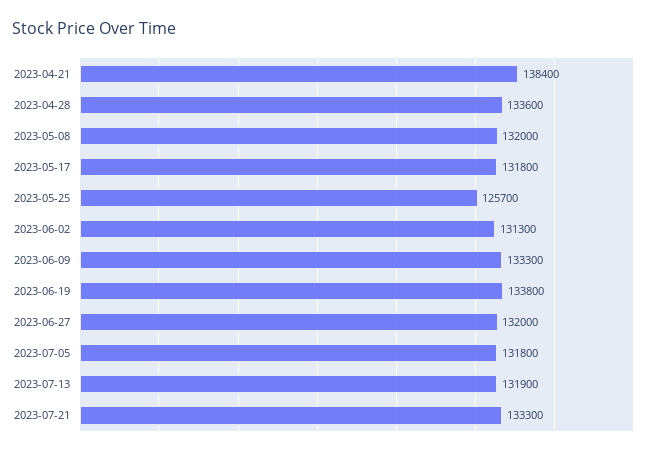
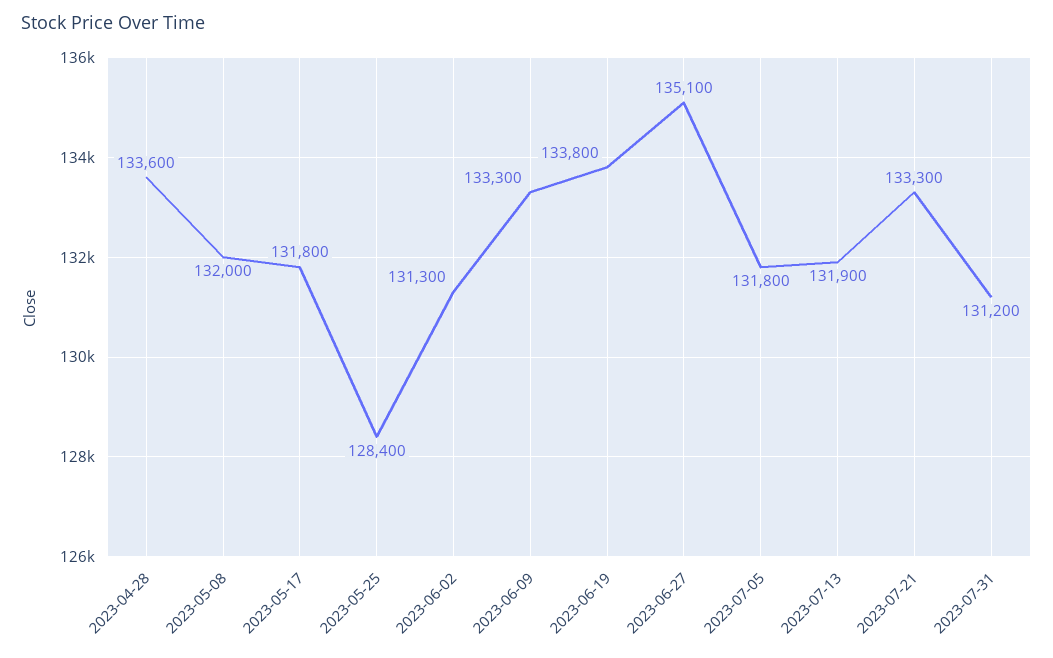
2023-04-21: 138400 -> none
2023-05-25: 125700 -> 128400
2023-06-27: 132000 -> 135100
2023-07-31: none -> 131200

